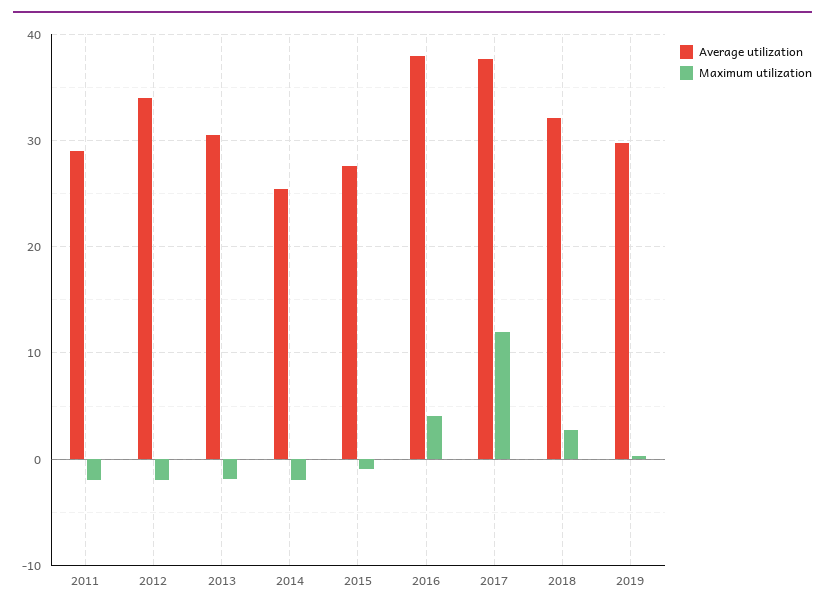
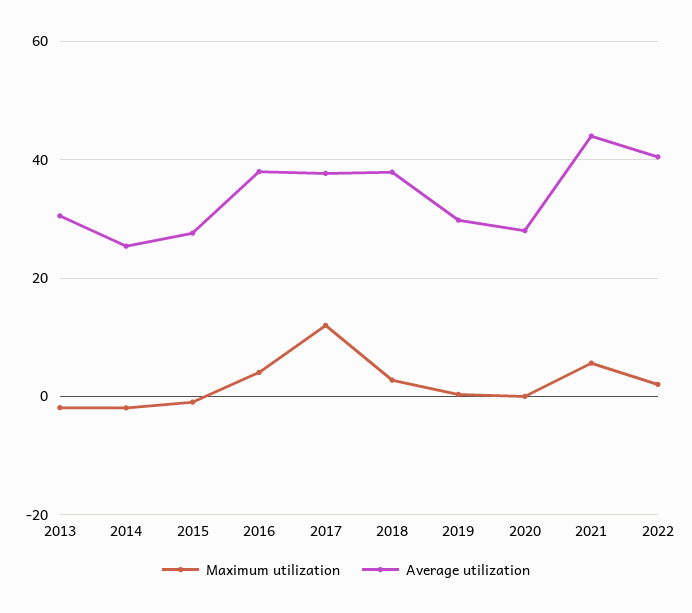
Average utilization, 2011: 29 -> none
Maximum utilization, 2011: -2 -> none
Average utilization, 2012: 34 -> none
Maximum utilization, 2012: -2 -> none
Average utilization, 2018: 32 -> 38
Maximum utilization, 2020: none -> 0
Average utilization, 2020: none -> 28
Maximum utilization, 2021: none -> 6
Average utilization, 2021: none -> 44
Maximum utilization, 2022: none -> 2
Average utilization, 2022: none -> 40

